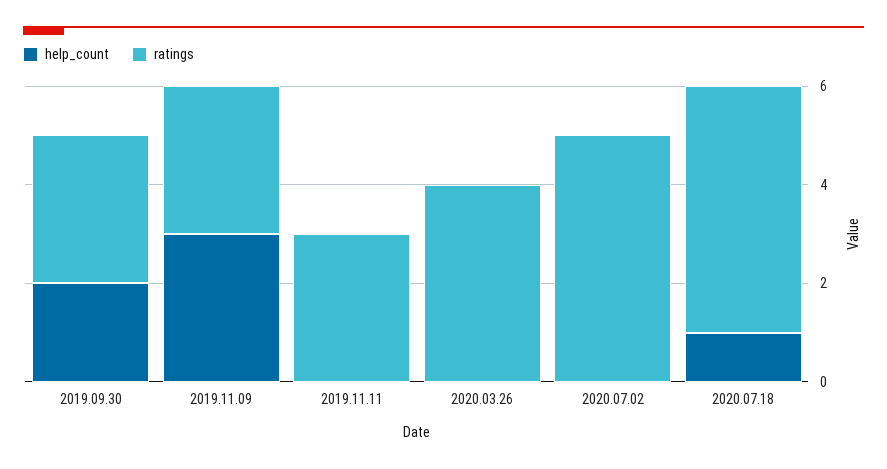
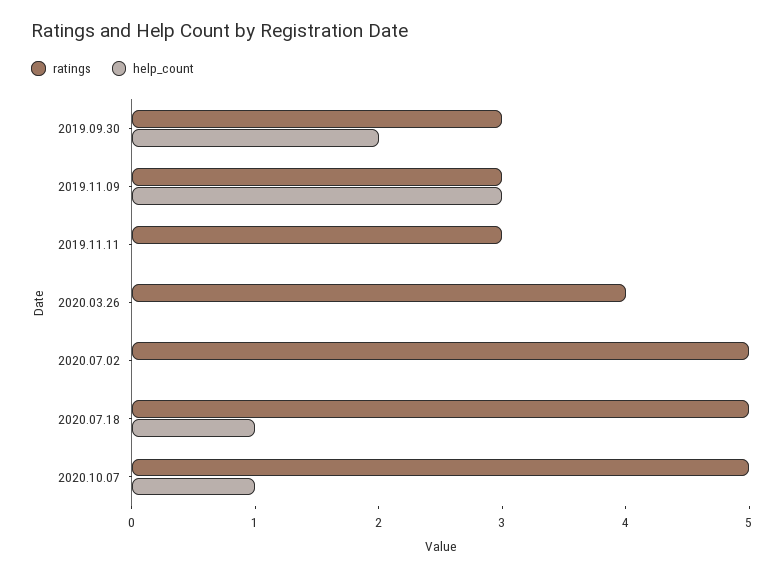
ratings, 2020.10.07: none -> 5
help_count, 2020.10.07: none -> 1

